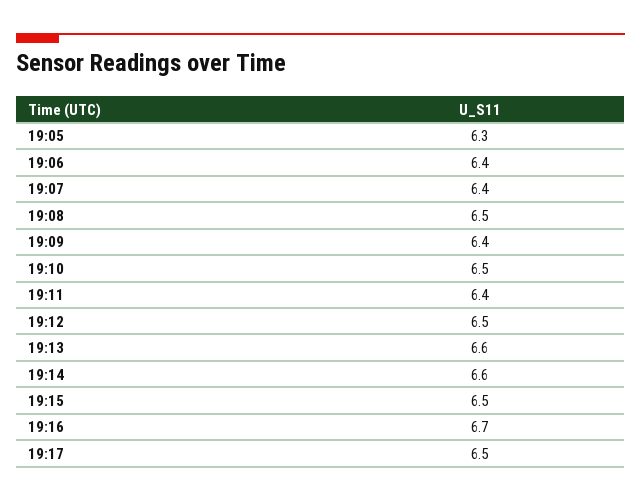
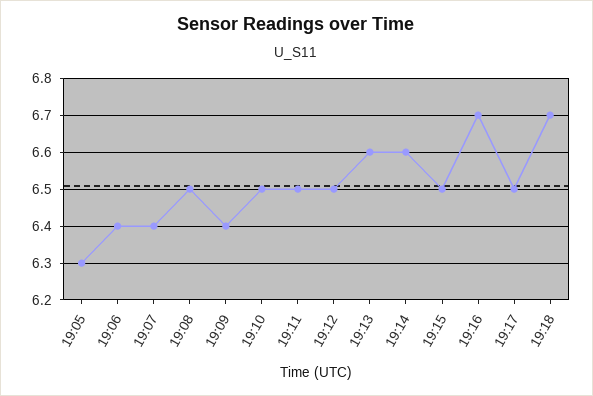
19:11: 6.4 -> 6.5
19:18: none -> 6.7

